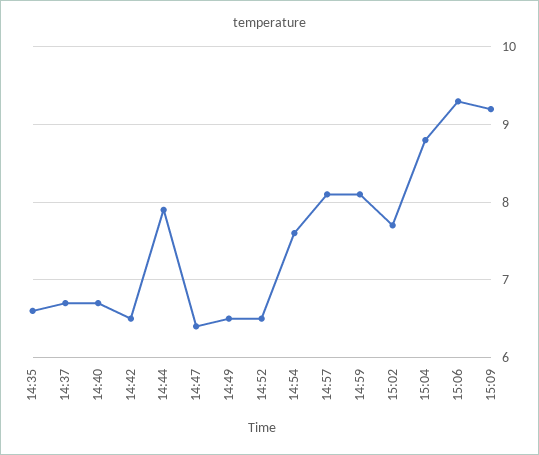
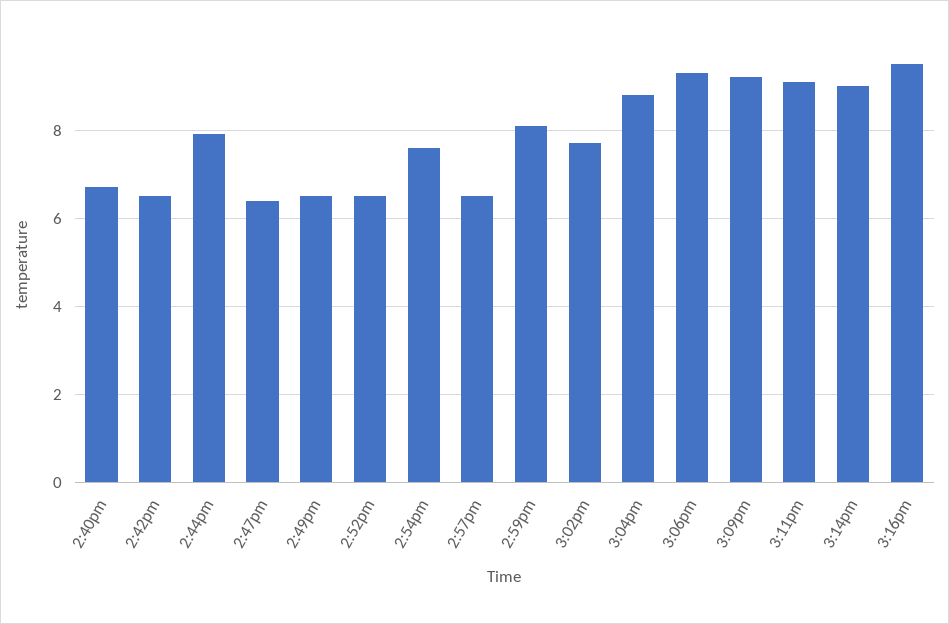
14:35: 6.6 -> none
14:37: 6.7 -> none
14:57: 8.1 -> 6.5
3:11pm: none -> 9
3:14pm: none -> 9
3:16pm: none -> 9.5

